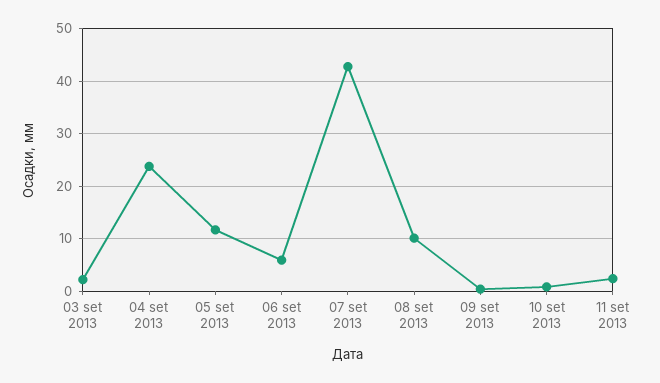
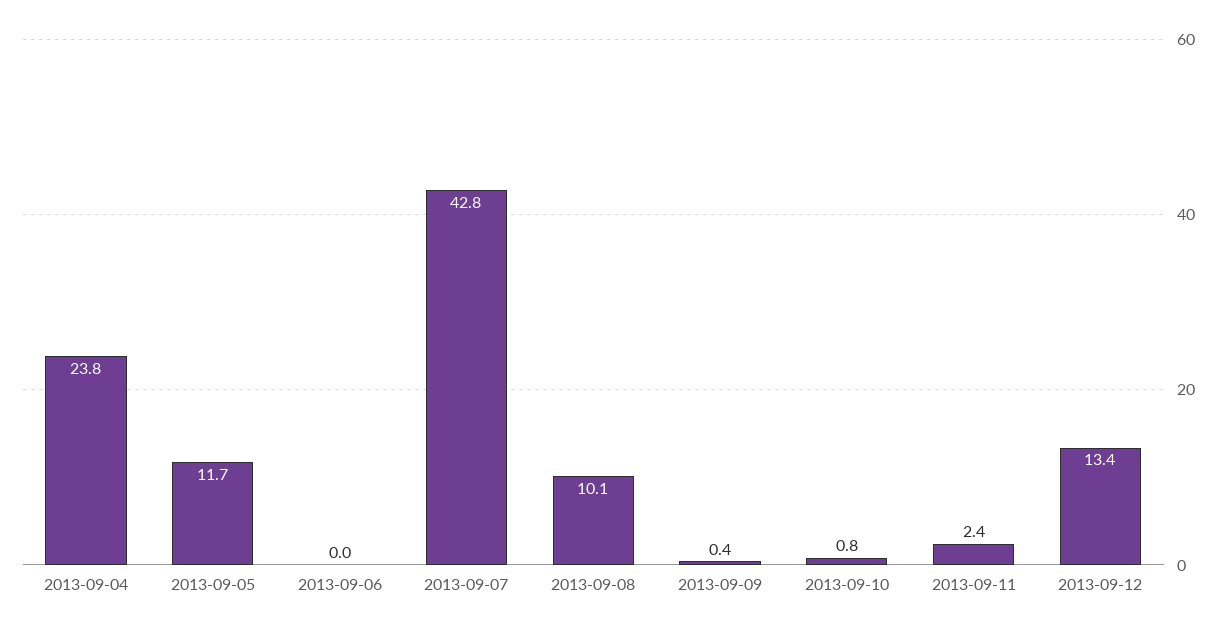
03 set 2013: 2 -> none
06 set 2013: 6 -> 0
2013-09-12: none -> 13.4

